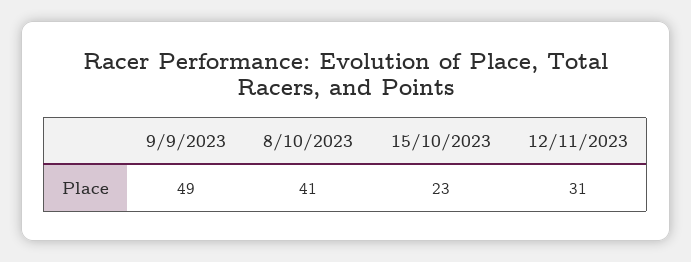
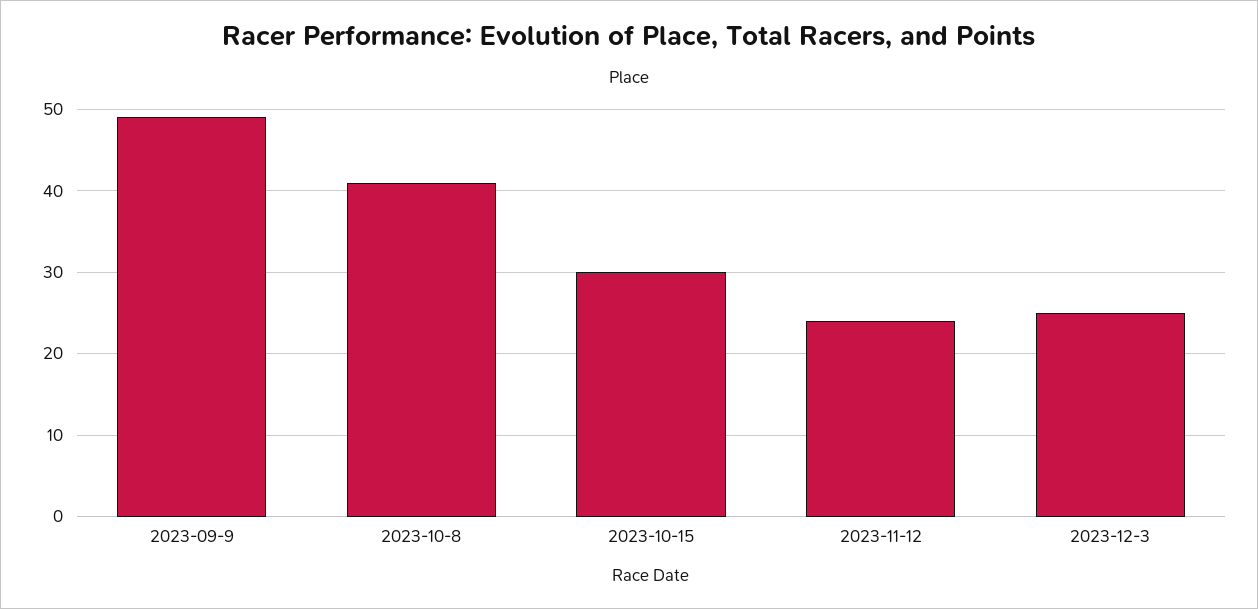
15/10/2023: 23 -> 30
12/11/2023: 31 -> 24
2023-12-3: none -> 25

